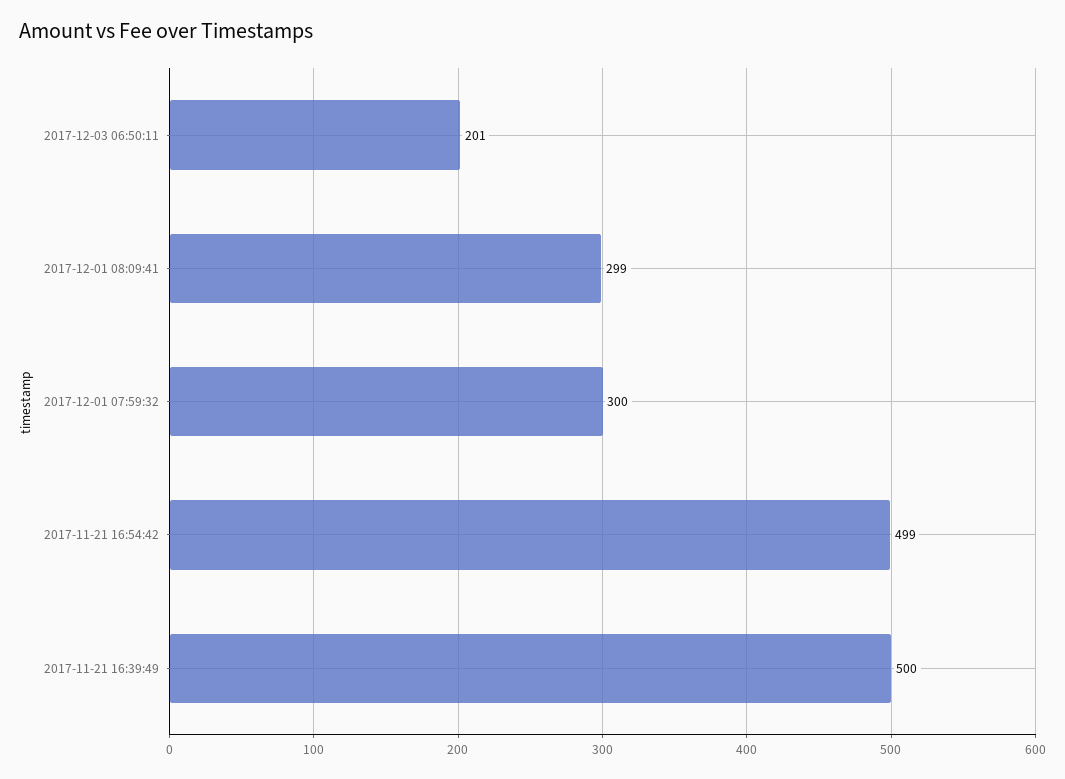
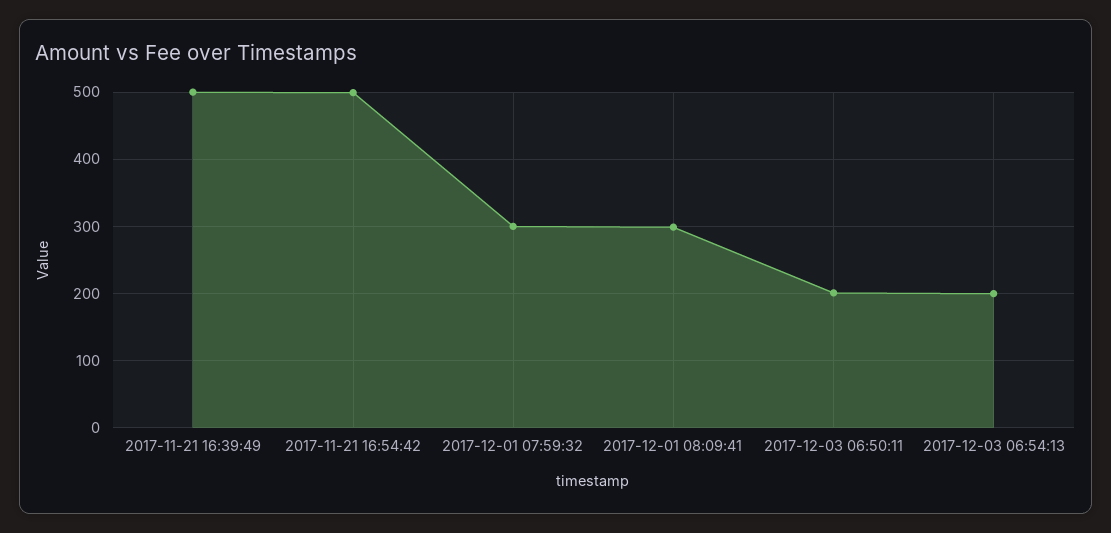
2017-12-03 06:54:13: none -> 200

